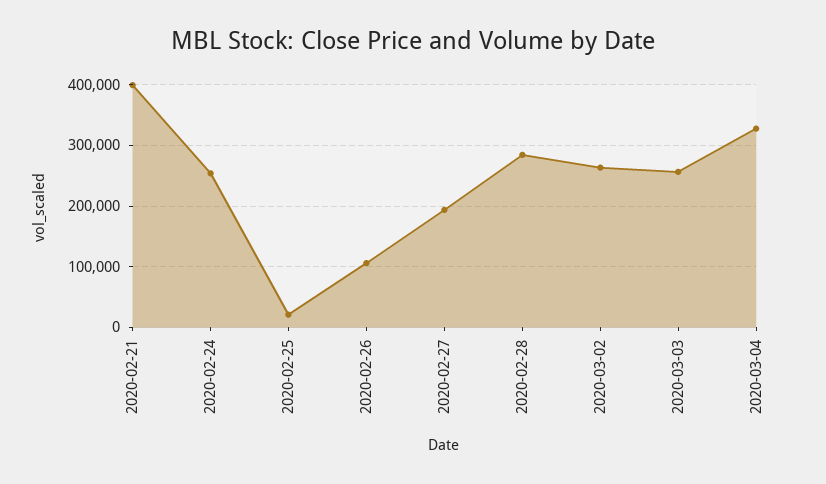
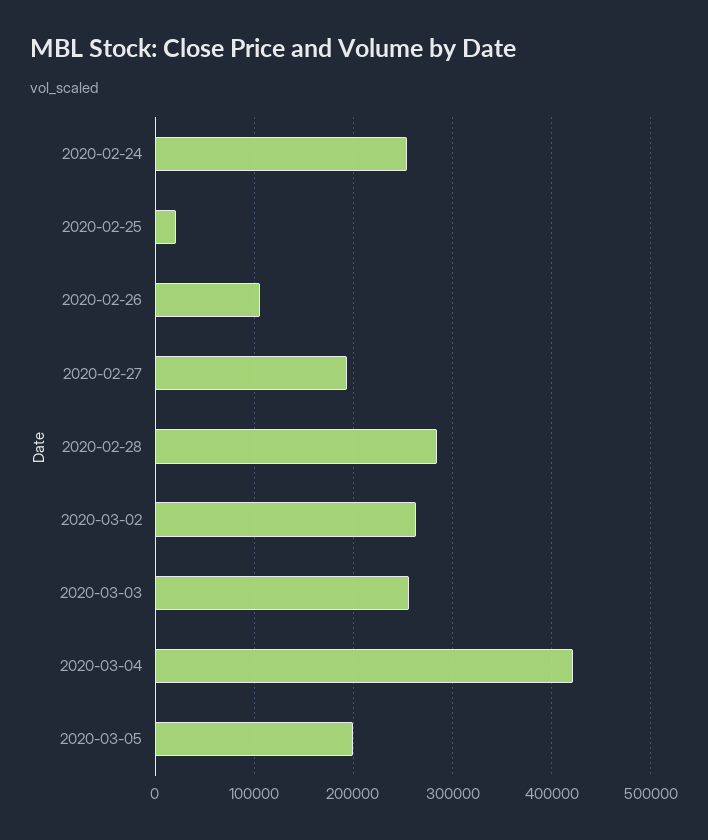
2020-02-21: 400000 -> none
2020-03-04: 330000 -> 420000
2020-03-05: none -> 200000

